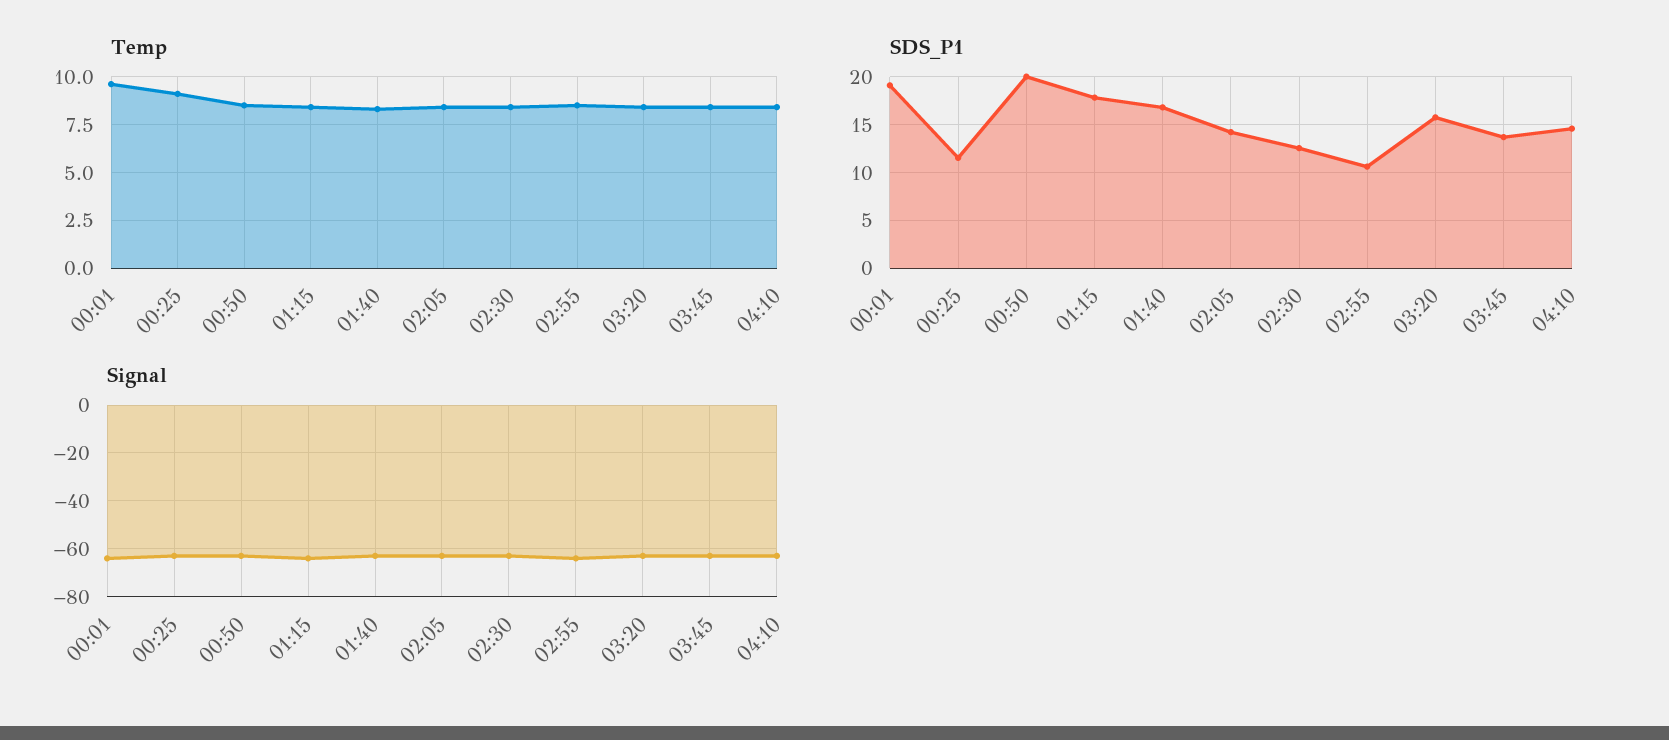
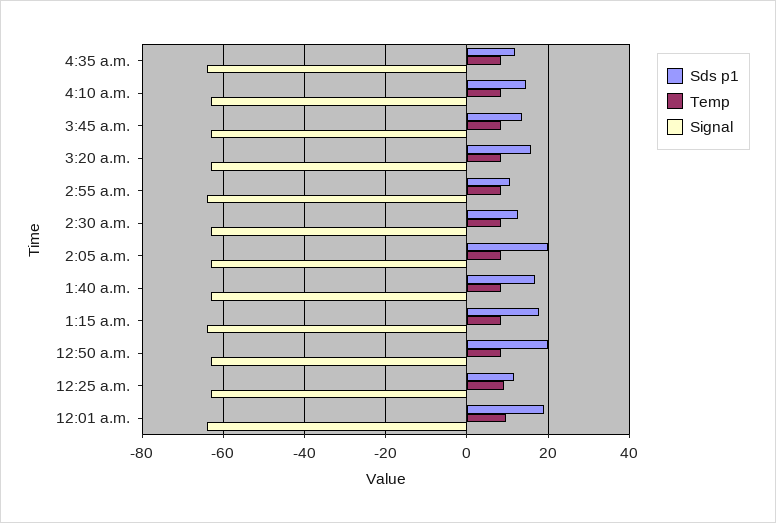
SDS_P1, 02:05: 14 -> 20
SDS_P1, 4:35 a.m.: none -> 12
Temp, 4:35 a.m.: none -> 8
Signal, 4:35 a.m.: none -> -64

